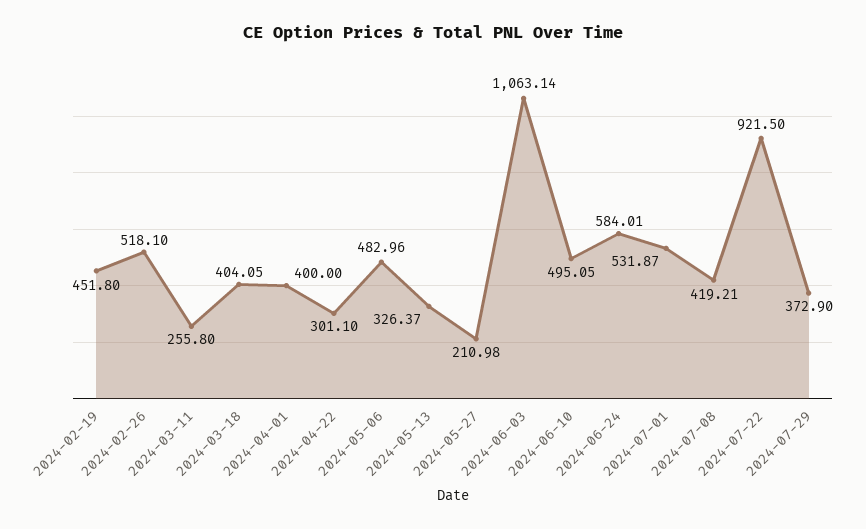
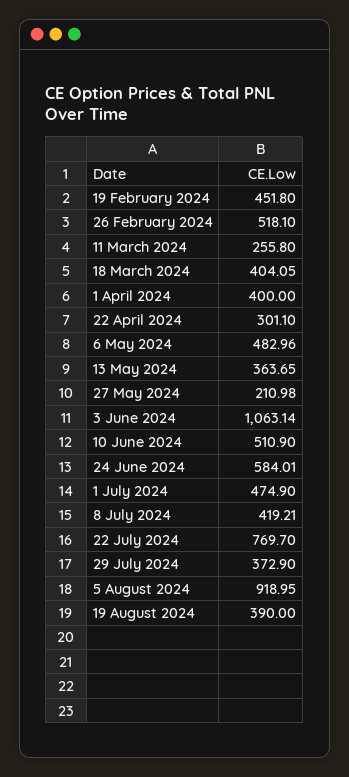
2024-05-13: 326.37 -> 363.65
2024-06-10: 495.05 -> 510.9
2024-07-01: 531.87 -> 474.9
2024-07-22: 921.5 -> 769.7
5 August 2024: none -> 918.95
19 August 2024: none -> 390

